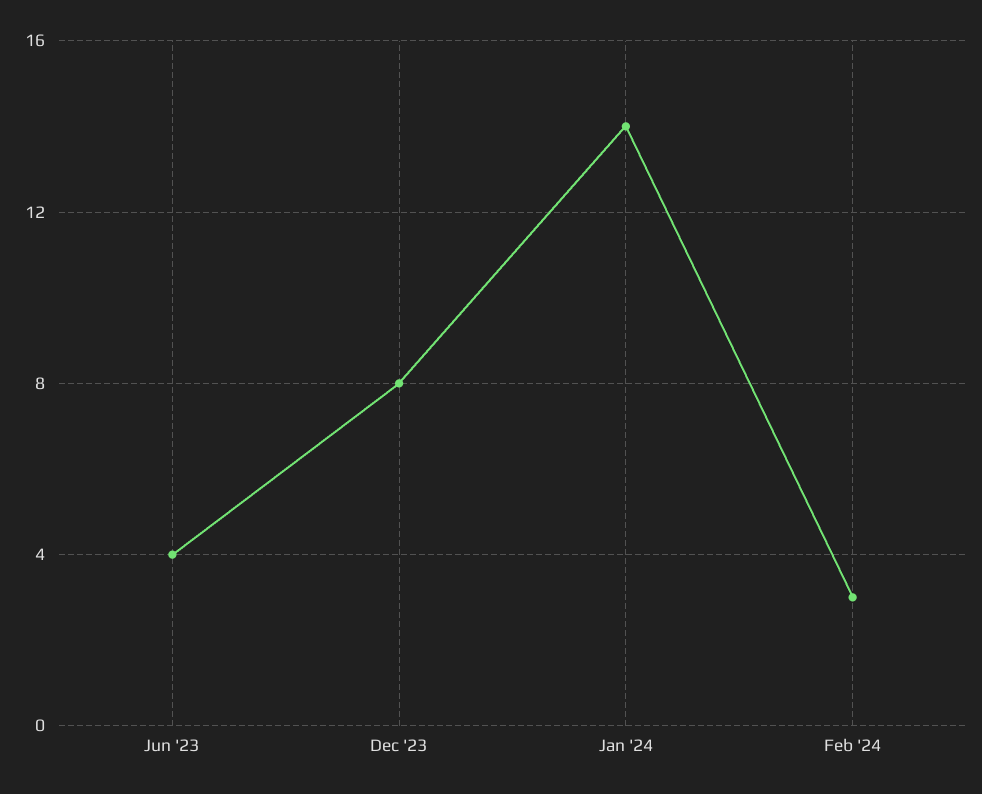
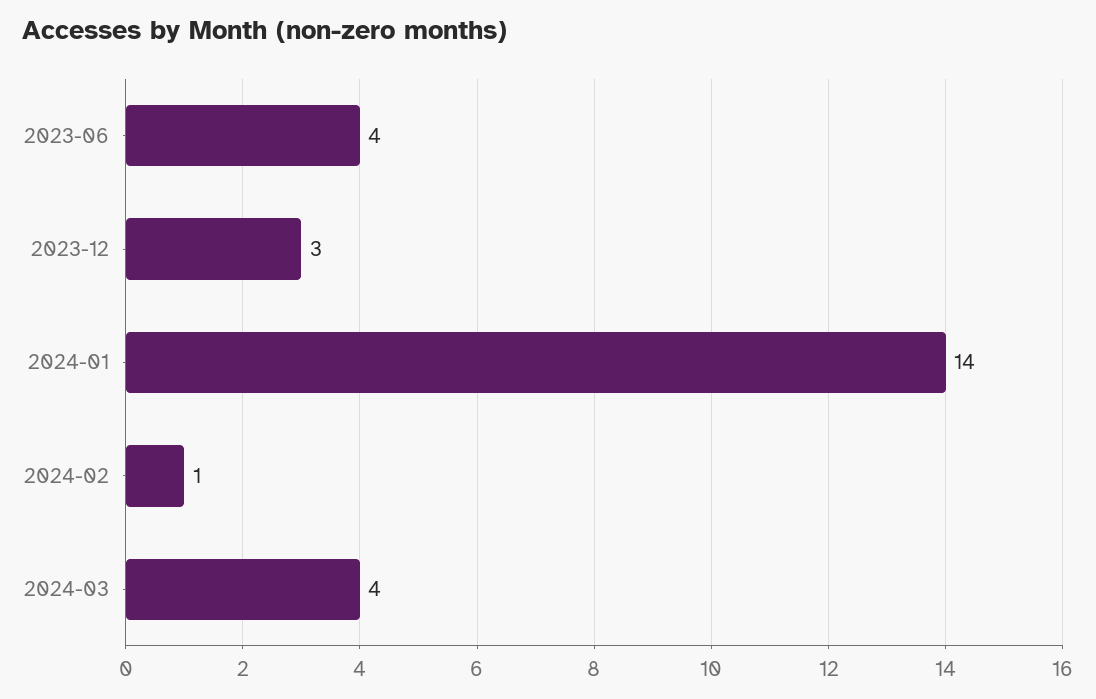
Dec '23: 8 -> 3
Feb '24: 3 -> 1
2024-03: none -> 4

